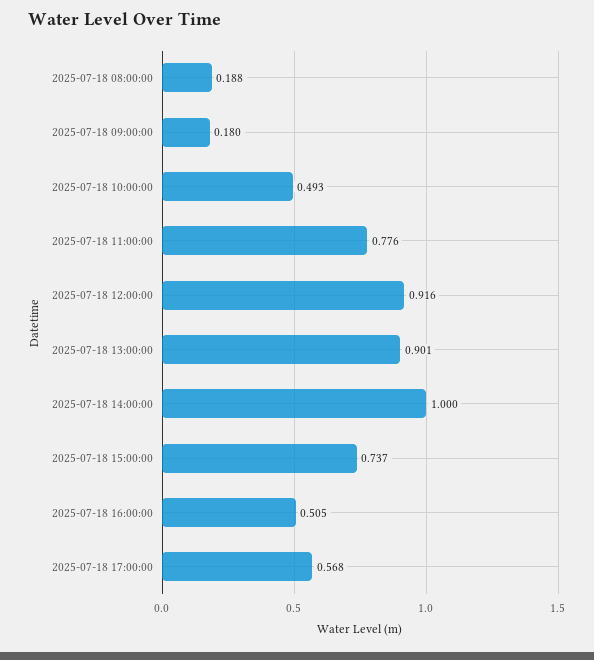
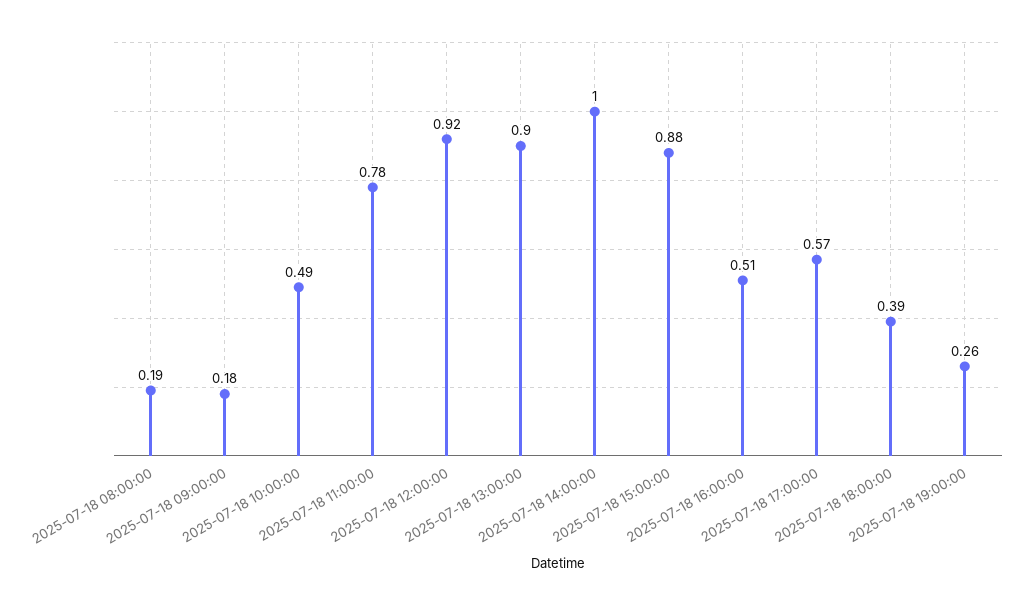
2025-07-18 15:00:00: 0.737 -> 0.88
2025-07-18 18:00:00: none -> 0.39
2025-07-18 19:00:00: none -> 0.26

